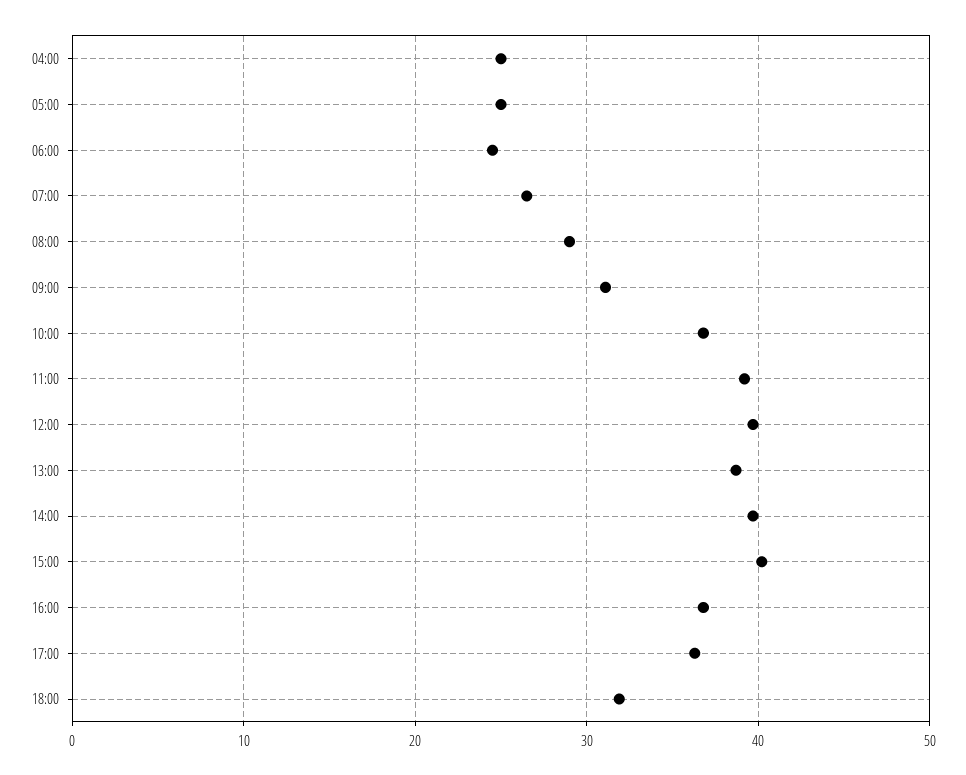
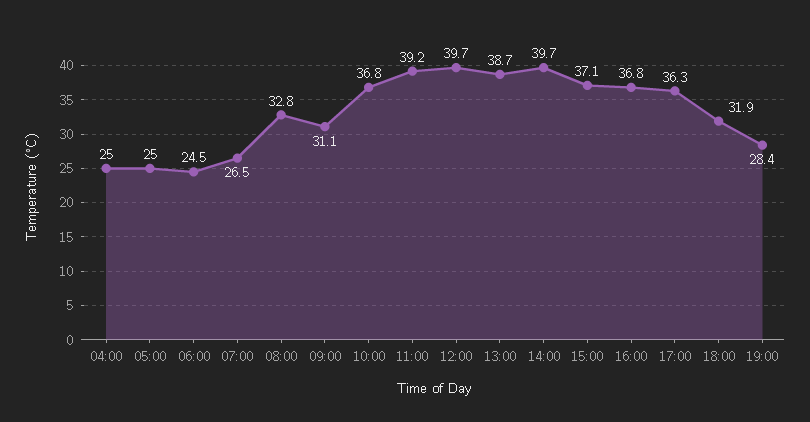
08:00: 29 -> 32.8
15:00: 40 -> 37.1
19:00: none -> 28.4

